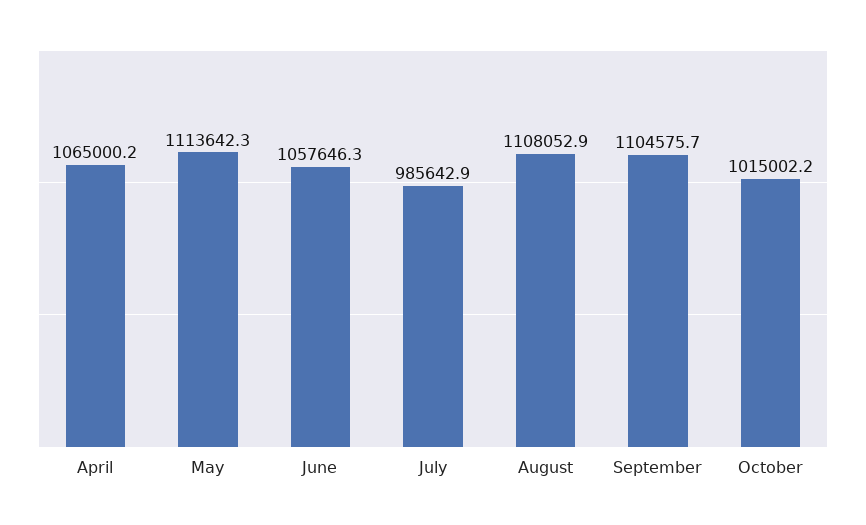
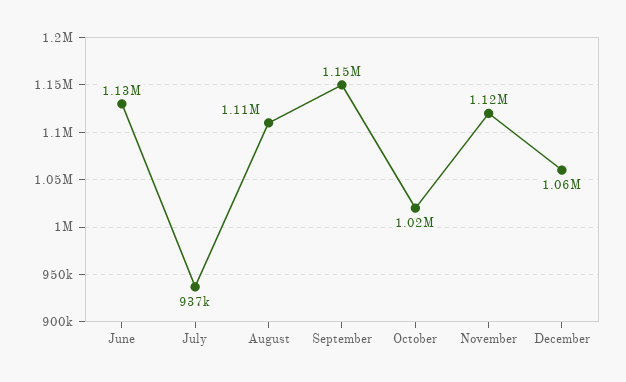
April: 1065000.2 -> none
May: 1113642.3 -> none
June: 1057646.3 -> 1130000
July: 985642.9 -> 937000
September: 1104575.7 -> 1150000
November: none -> 1120000
December: none -> 1060000

